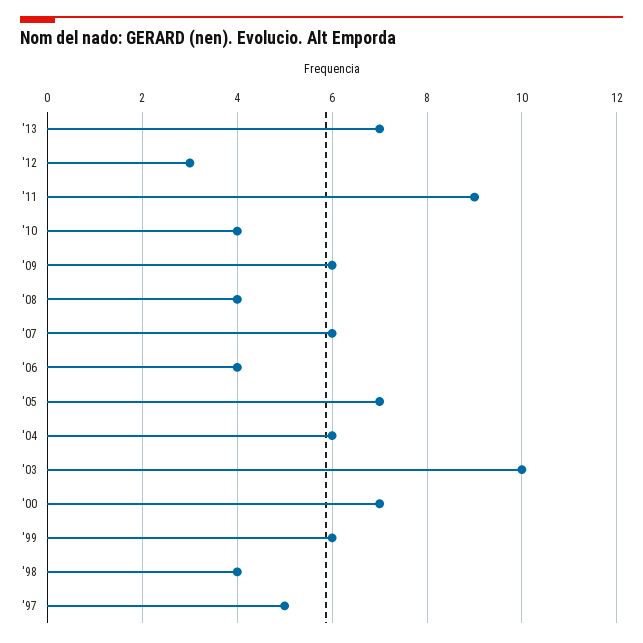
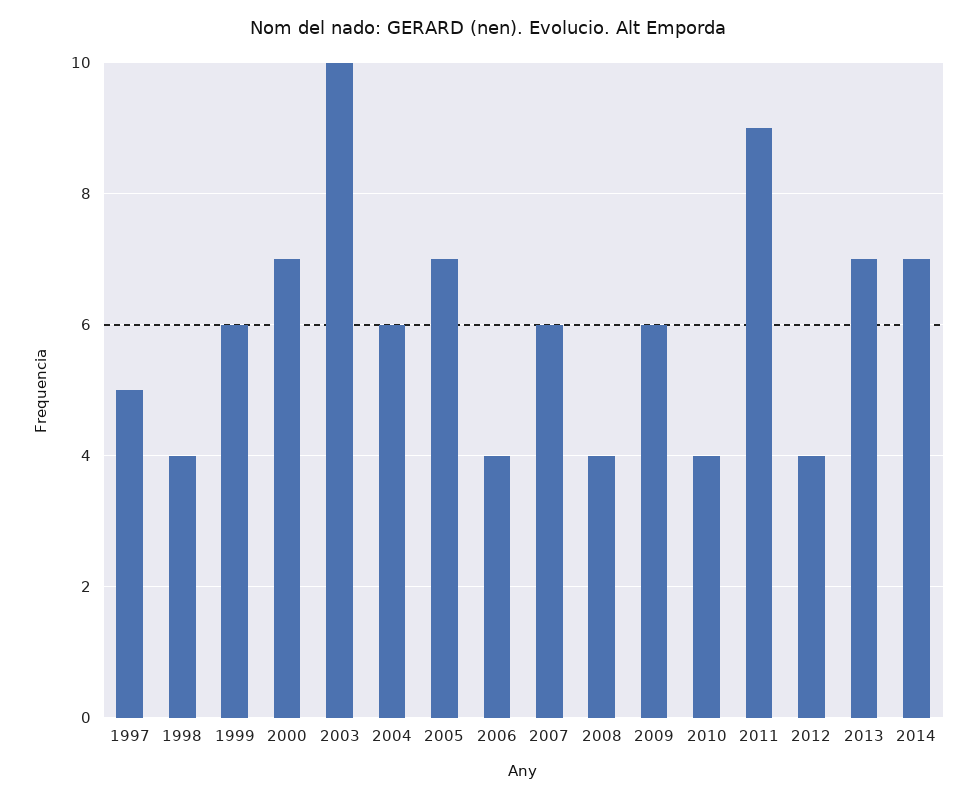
'12: 3 -> 4
2014: none -> 7

